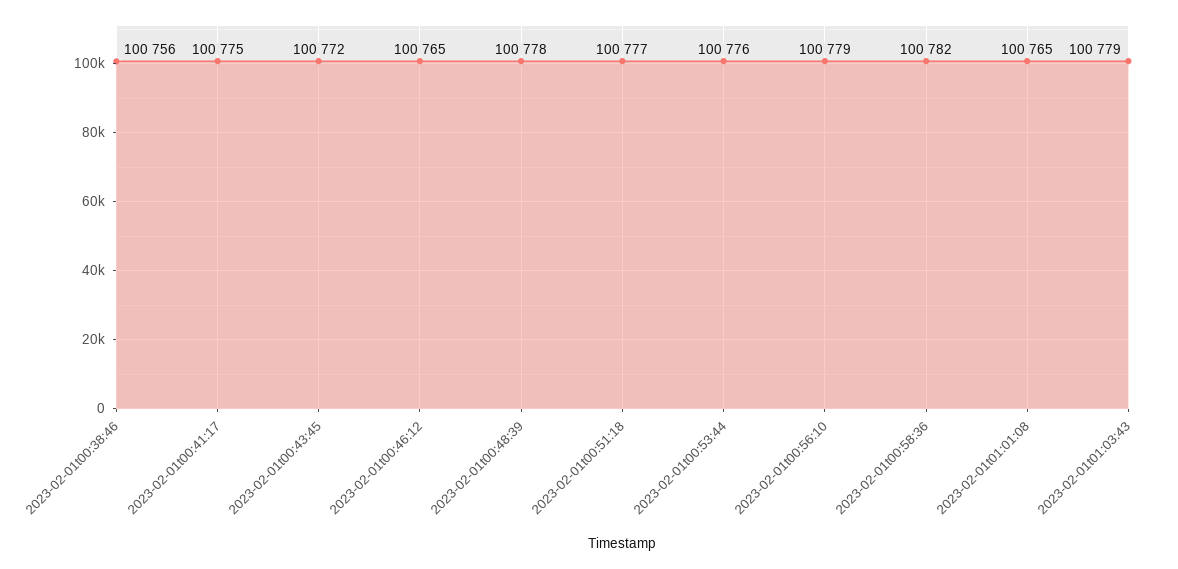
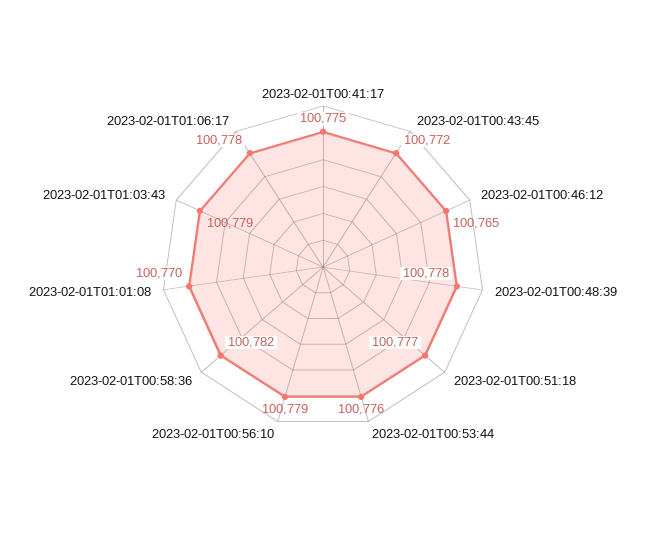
2023-02-01t00:38:46: 100756 -> none
2023-02-01t01:01:08: 100765 -> 100770
2023-02-01T01:06:17: none -> 100778

